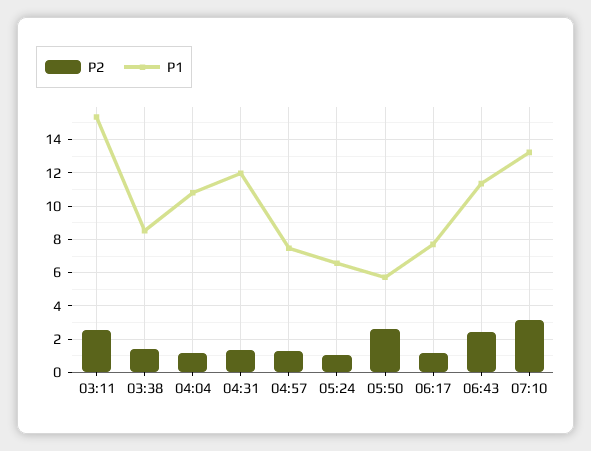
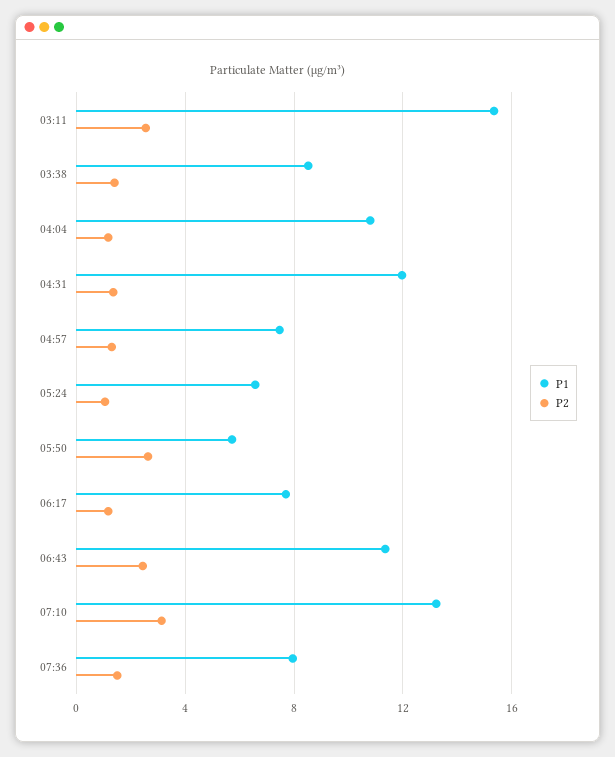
P1, 07:36: none -> 8
P2, 07:36: none -> 1.5

